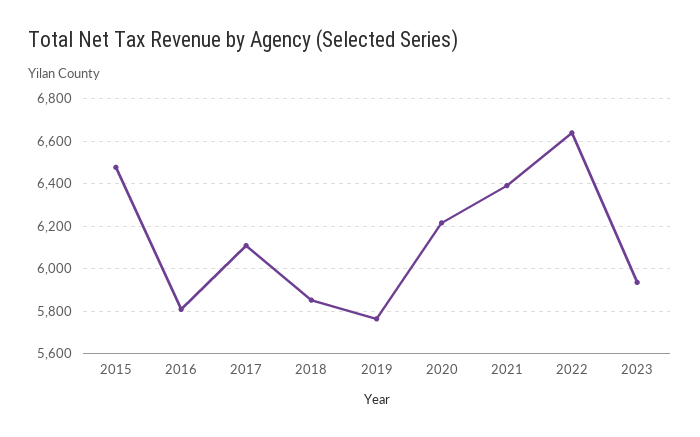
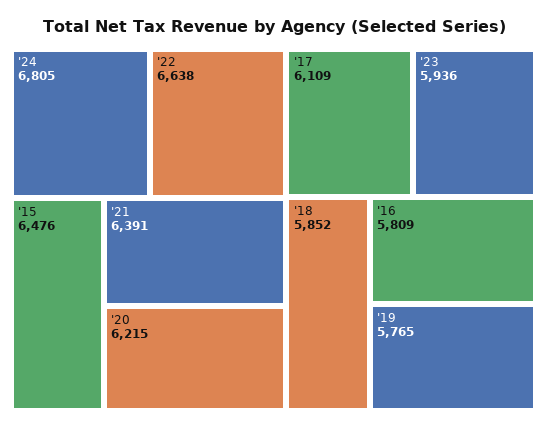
'24: none -> 6805

